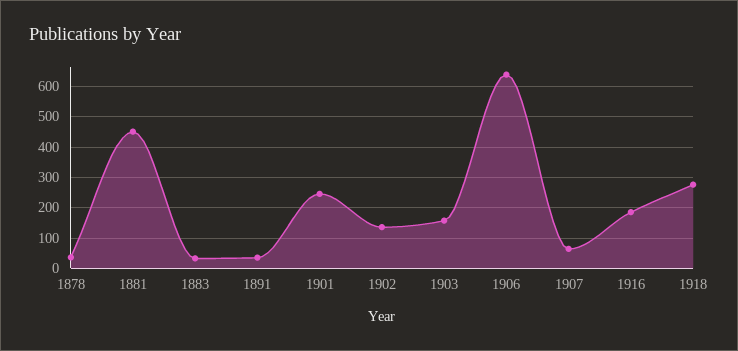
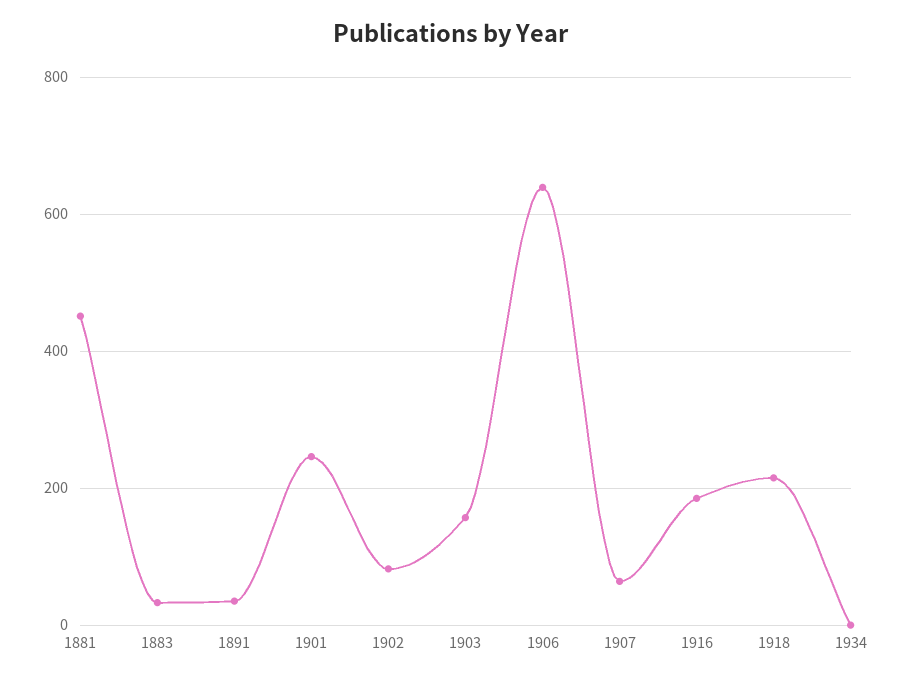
1878: 40 -> none
1902: 140 -> 80
1918: 280 -> 220
1934: none -> 0

